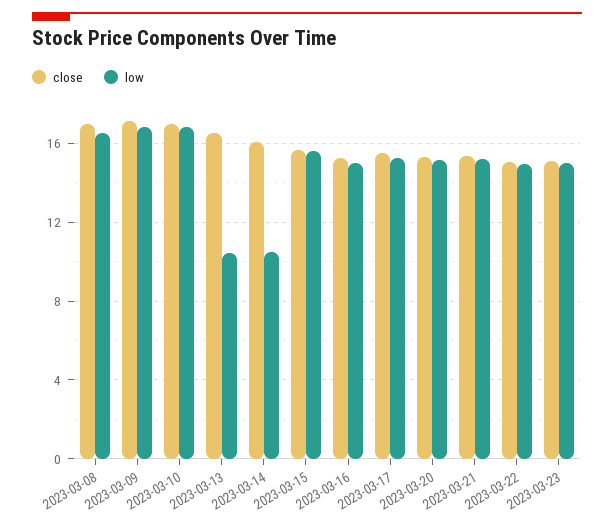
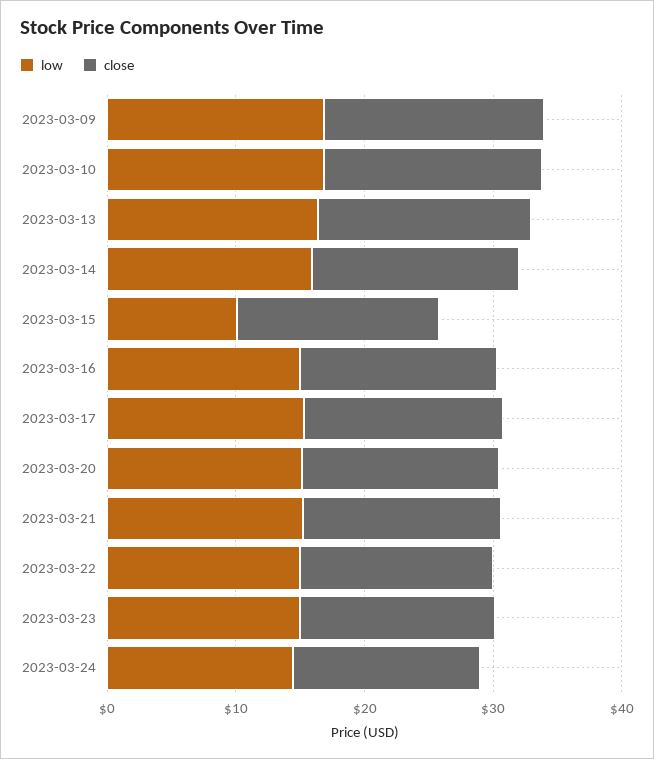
close, 2023-03-08: 17 -> none
low, 2023-03-08: 16.5 -> none
low, 2023-03-13: 10.5 -> 16
low, 2023-03-14: 10.5 -> 16
low, 2023-03-15: 15.5 -> 10
low, 2023-03-24: none -> 14
close, 2023-03-24: none -> 14

